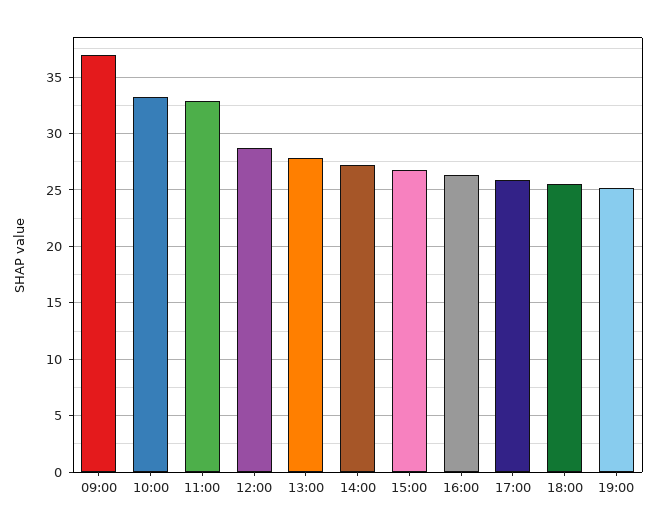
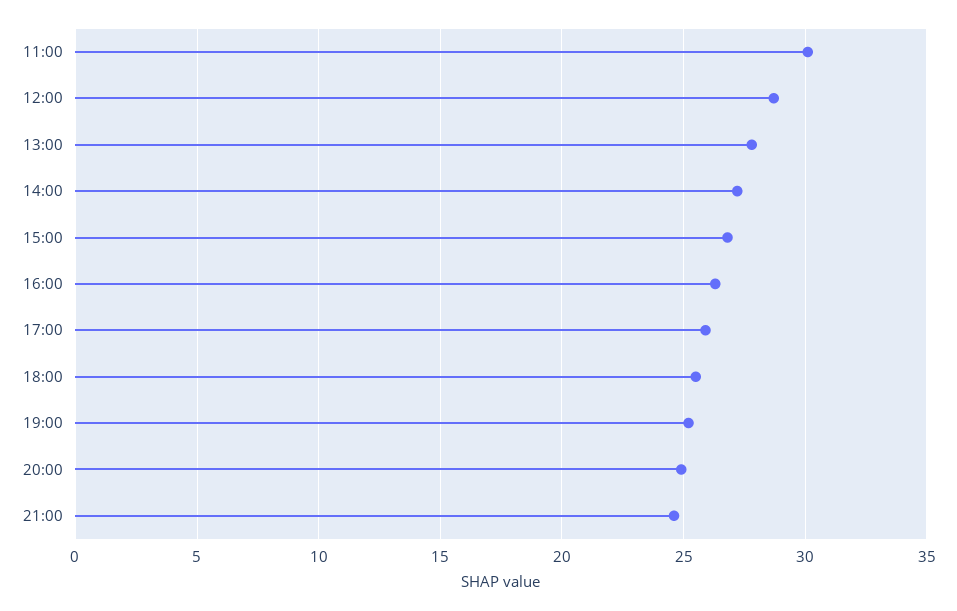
09:00: 37 -> none
10:00: 33 -> none
11:00: 33 -> 30
20:00: none -> 25
21:00: none -> 24.5

